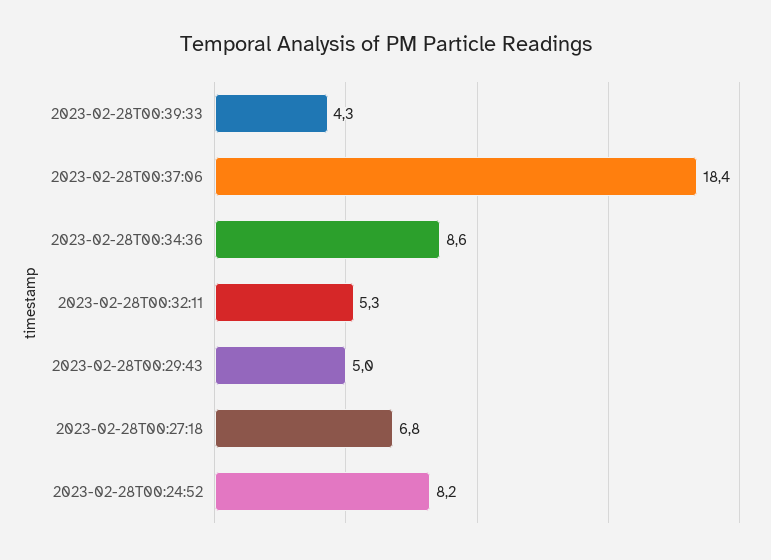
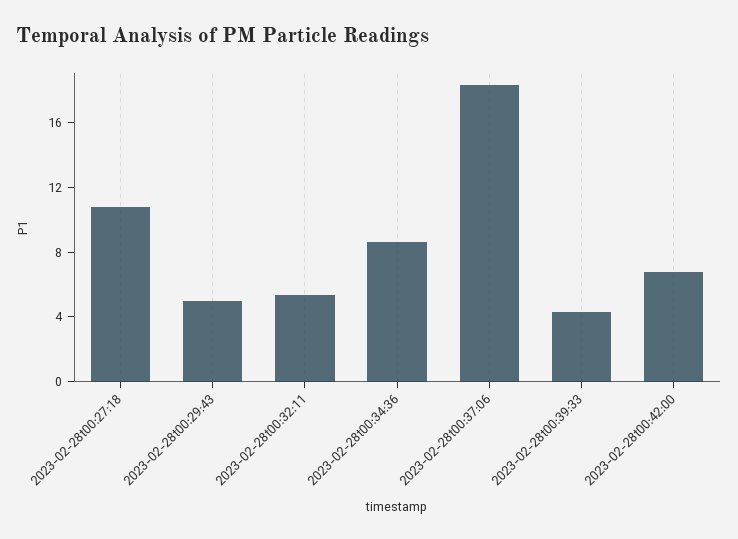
2023-02-28T00:27:18: 6.8 -> 11
2023-02-28T00:24:52: 8.2 -> none
2023-02-28t00:42:00: none -> 7

